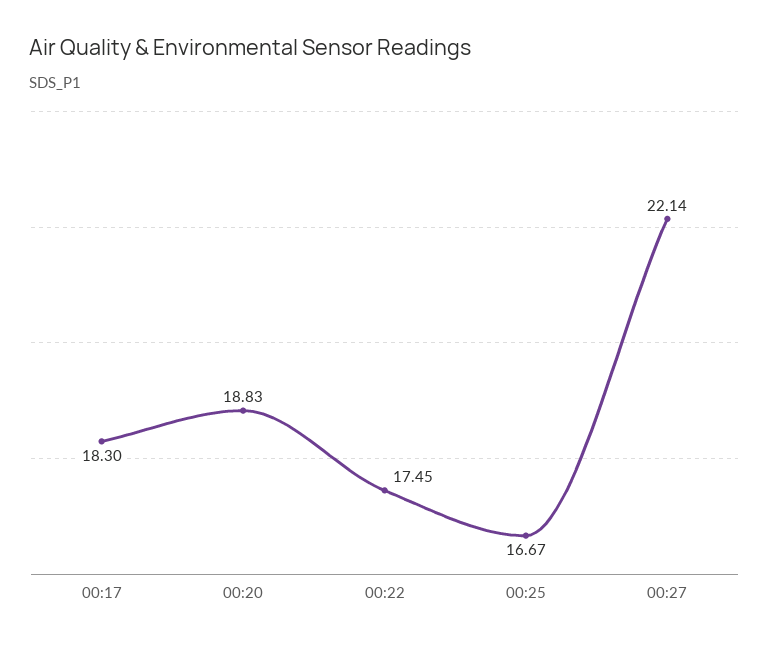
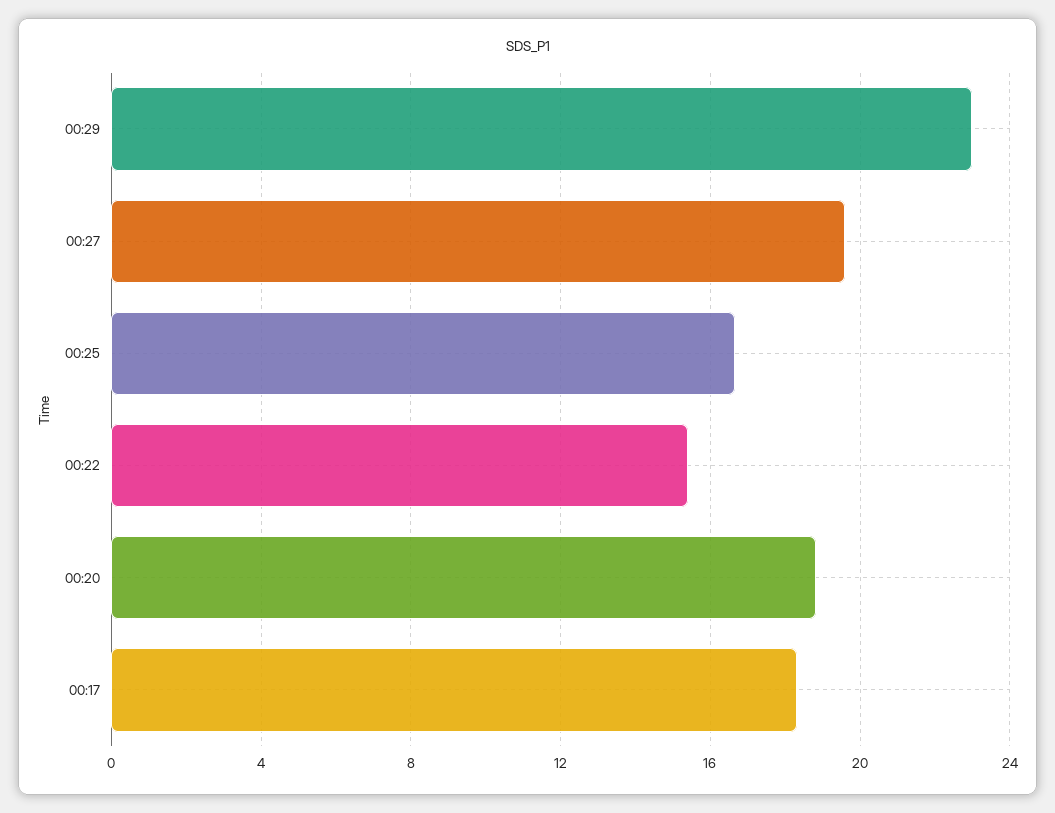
00:22: 17.45 -> 15.5
00:27: 22.14 -> 19.5
00:29: none -> 23

